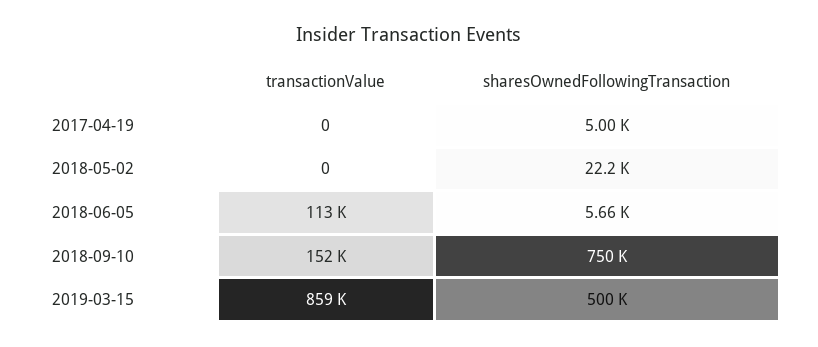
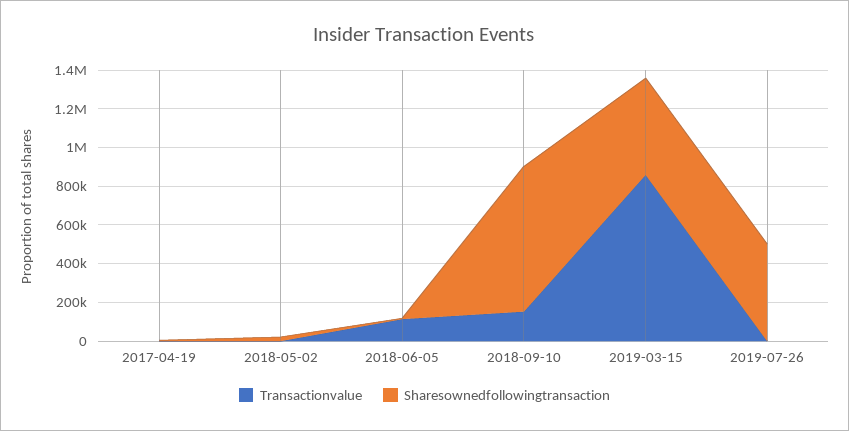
transactionValue, 2019-07-26: none -> 0
sharesOwnedFollowingTransaction, 2019-07-26: none -> 500000

